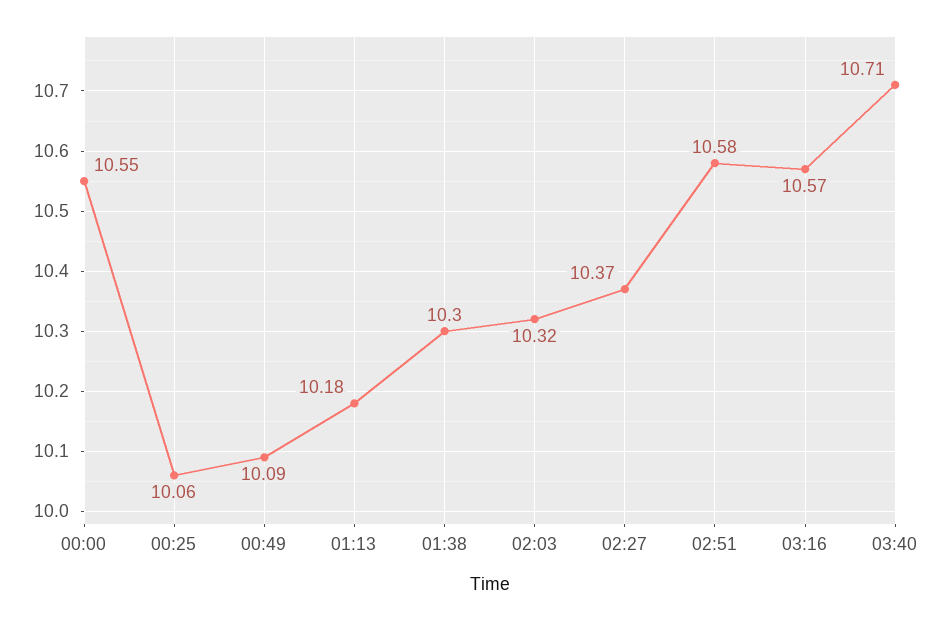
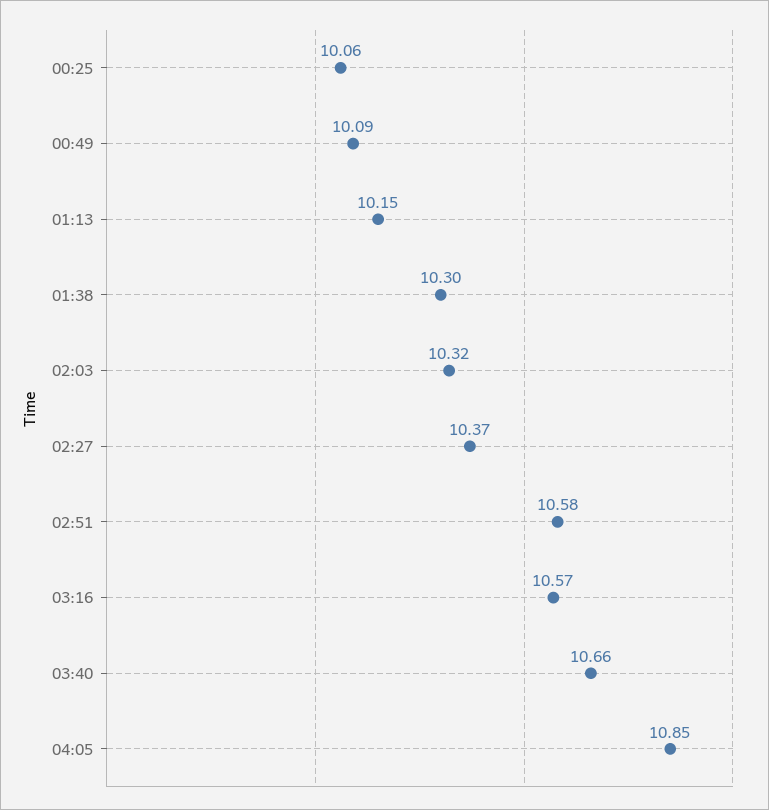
00:00: 10.55 -> none
01:13: 10.18 -> 10.15
03:40: 10.71 -> 10.66
04:05: none -> 10.85

